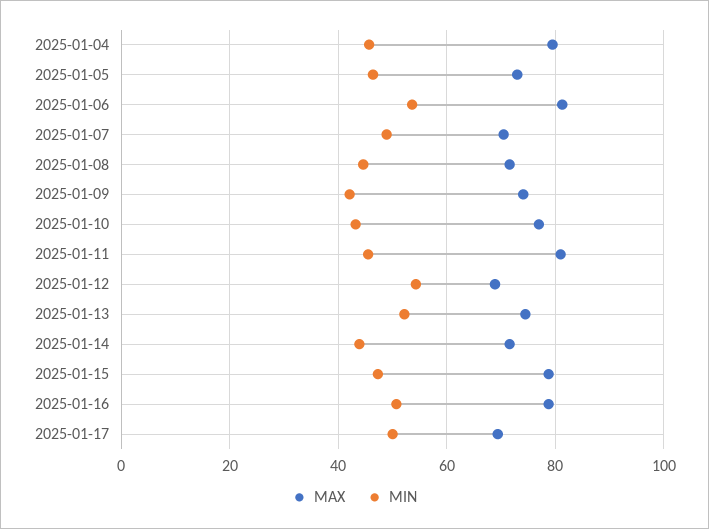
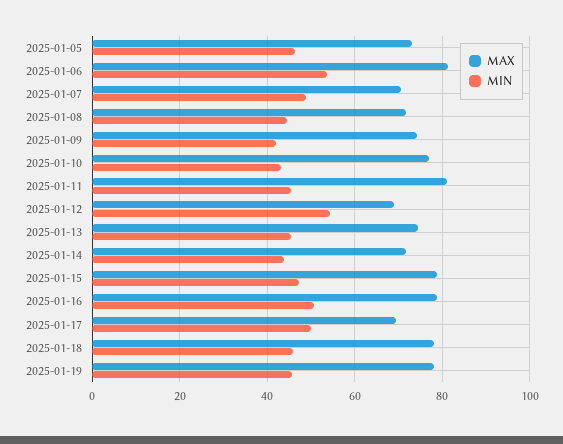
MAX, 2025-01-04: 80 -> none
MIN, 2025-01-04: 46 -> none
MIN, 2025-01-13: 52 -> 46
MAX, 2025-01-18: none -> 78
MIN, 2025-01-18: none -> 46
MAX, 2025-01-19: none -> 78
MIN, 2025-01-19: none -> 46

